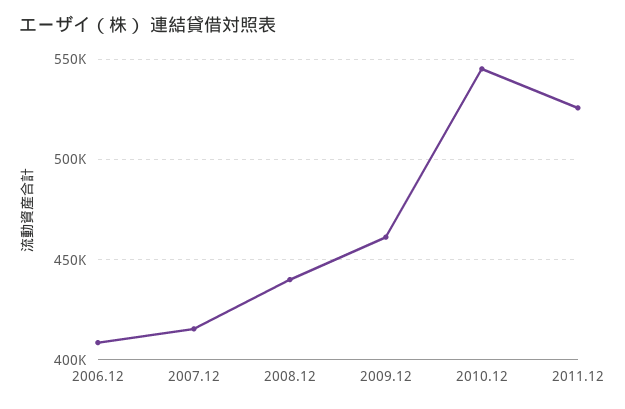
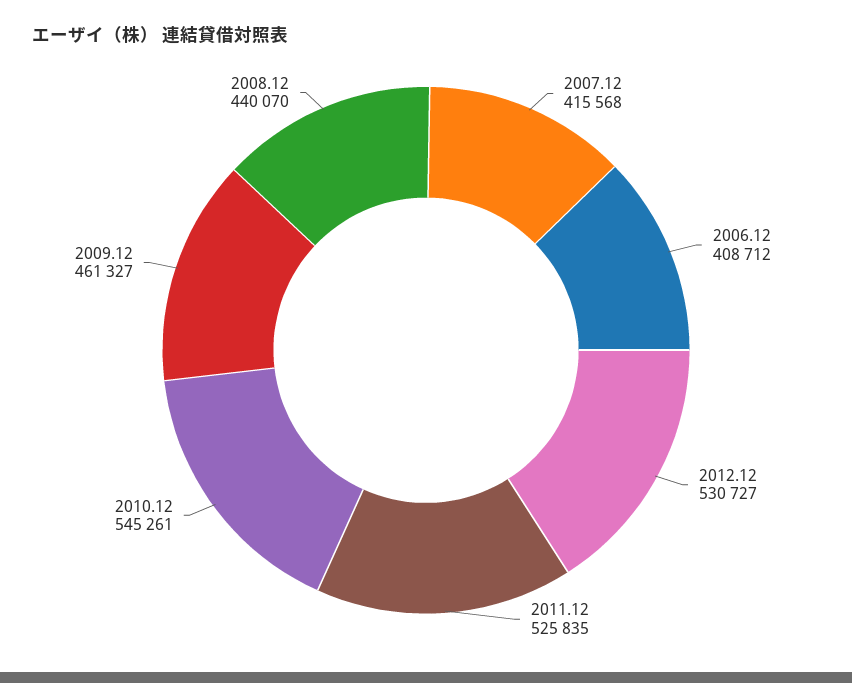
2012.12: none -> 530727

